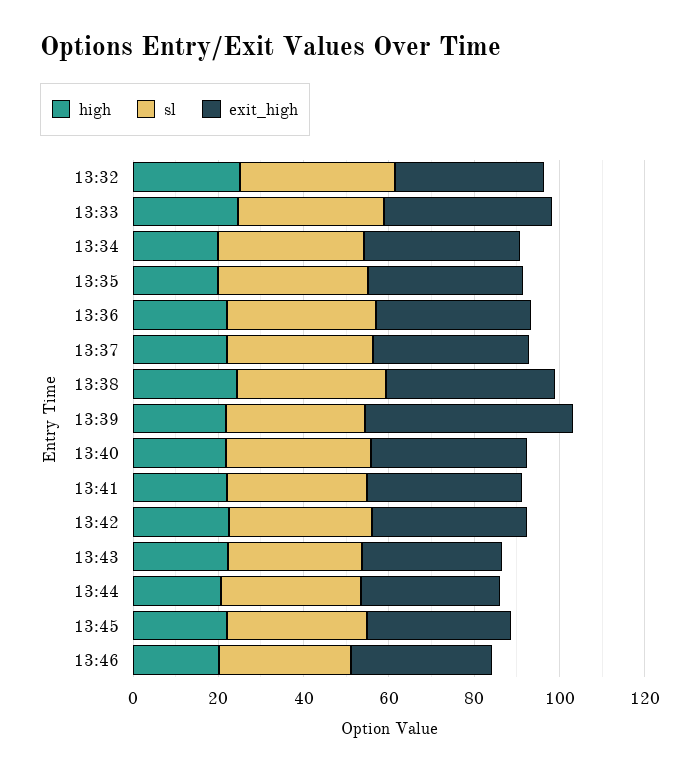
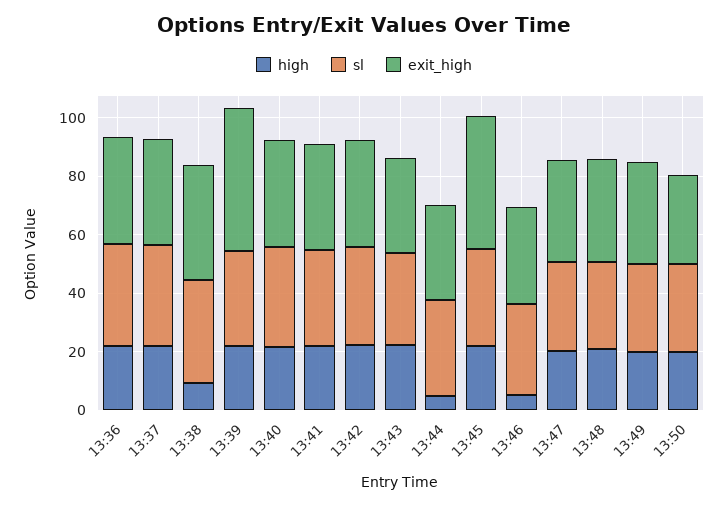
high, 13:32: 25 -> none
sl, 13:32: 35 -> none
exit_high, 13:32: 35 -> none
high, 13:33: 25 -> none
sl, 13:33: 35 -> none
exit_high, 13:33: 40 -> none
high, 13:34: 20 -> none
sl, 13:34: 35 -> none
exit_high, 13:34: 35 -> none
high, 13:35: 20 -> none
sl, 13:35: 35 -> none
exit_high, 13:35: 35 -> none
high, 13:38: 25 -> 10
high, 13:44: 20 -> 5
exit_high, 13:45: 35 -> 45
high, 13:46: 20 -> 5
high, 13:47: none -> 20
sl, 13:47: none -> 30
exit_high, 13:47: none -> 35
high, 13:48: none -> 20
sl, 13:48: none -> 30
exit_high, 13:48: none -> 35
high, 13:49: none -> 20
sl, 13:49: none -> 30
exit_high, 13:49: none -> 35
high, 13:50: none -> 20
sl, 13:50: none -> 30
exit_high, 13:50: none -> 30

